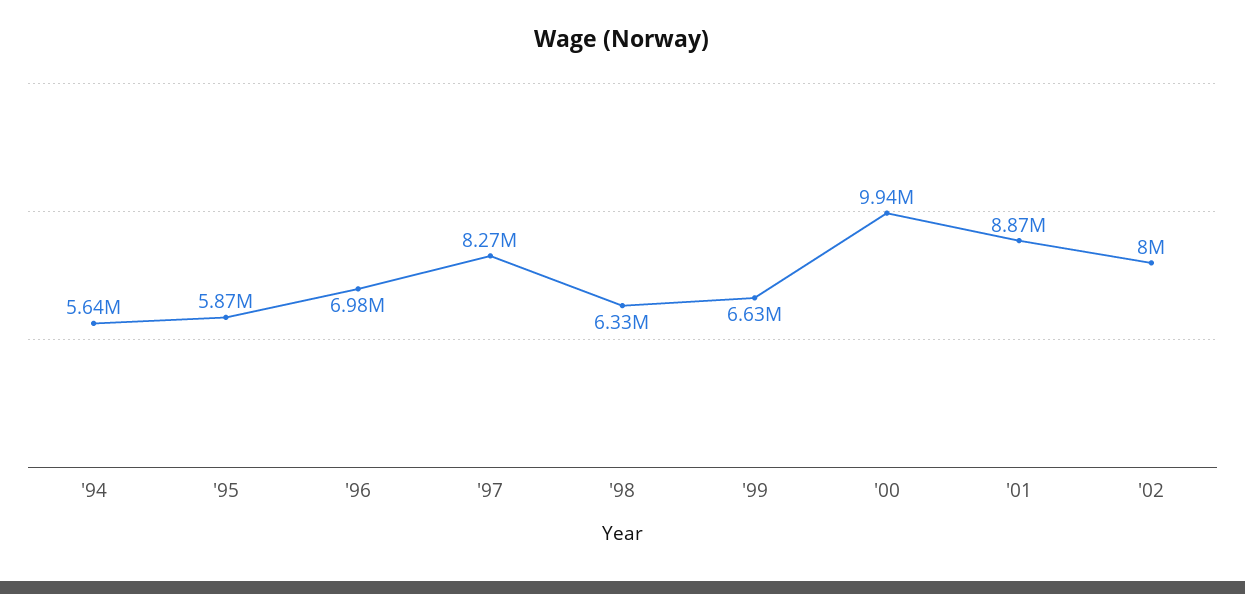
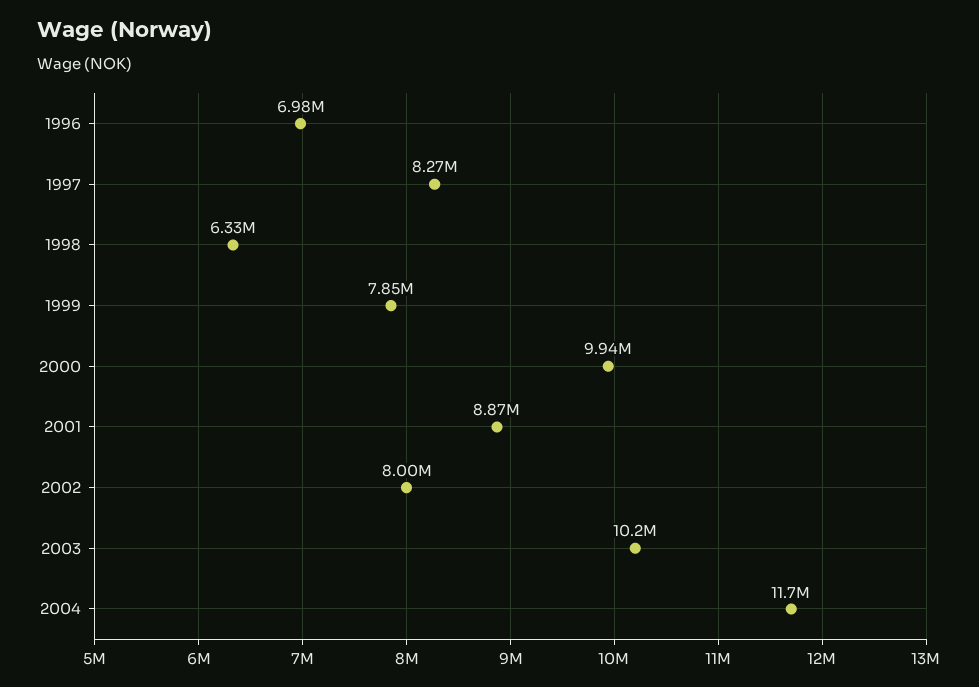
'94: 5640000 -> none
'95: 5870000 -> none
'99: 6630000 -> 7850000
2003: none -> 10200000
2004: none -> 11700000

